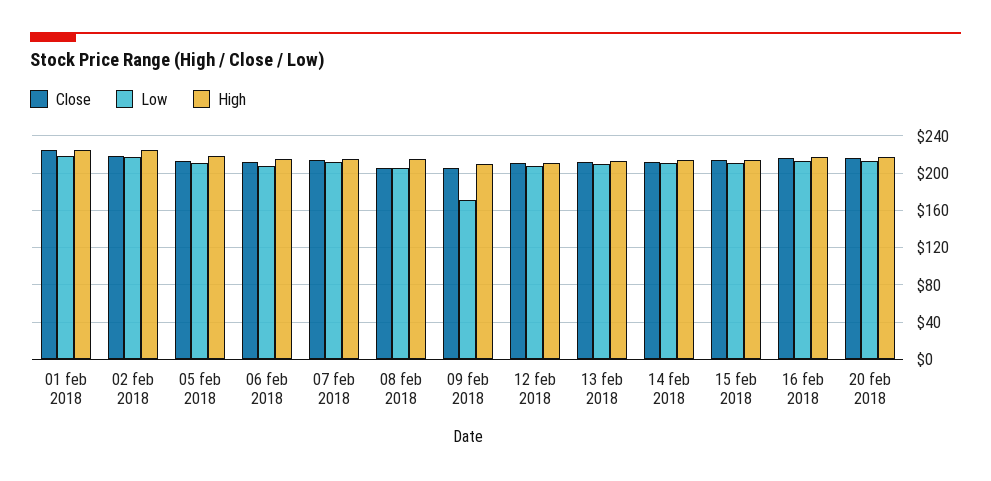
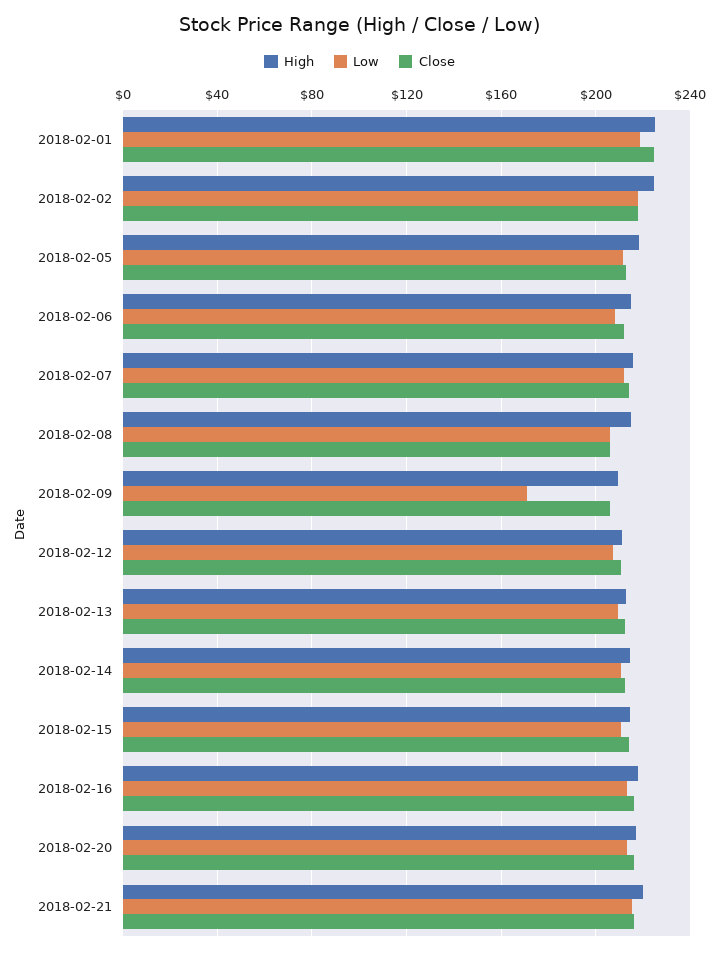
High, 2018-02-21: none -> 220
Low, 2018-02-21: none -> 215
Close, 2018-02-21: none -> 215

